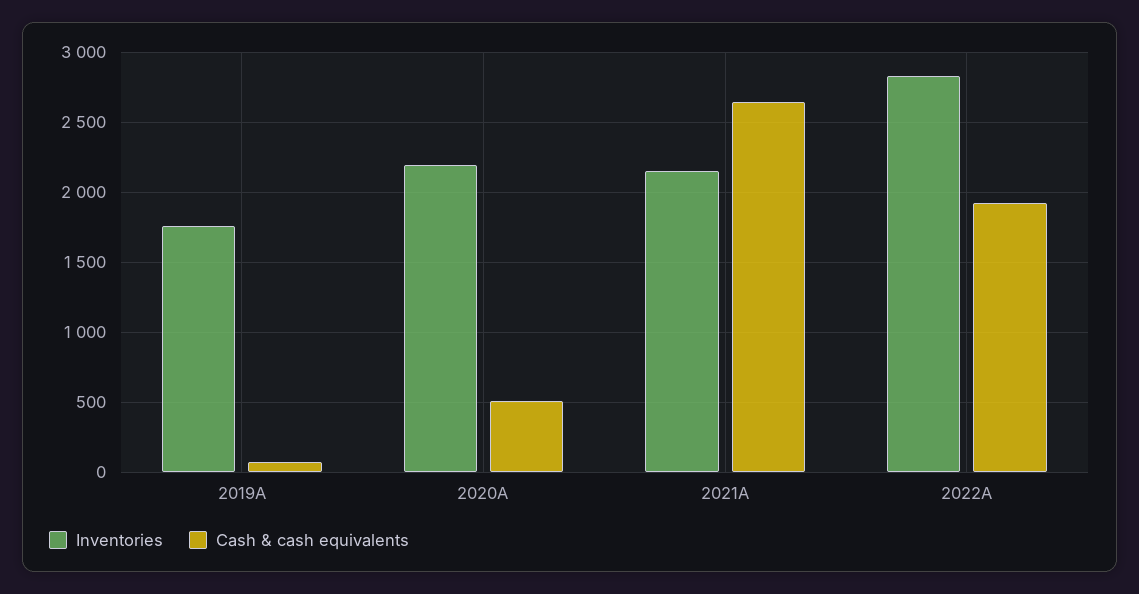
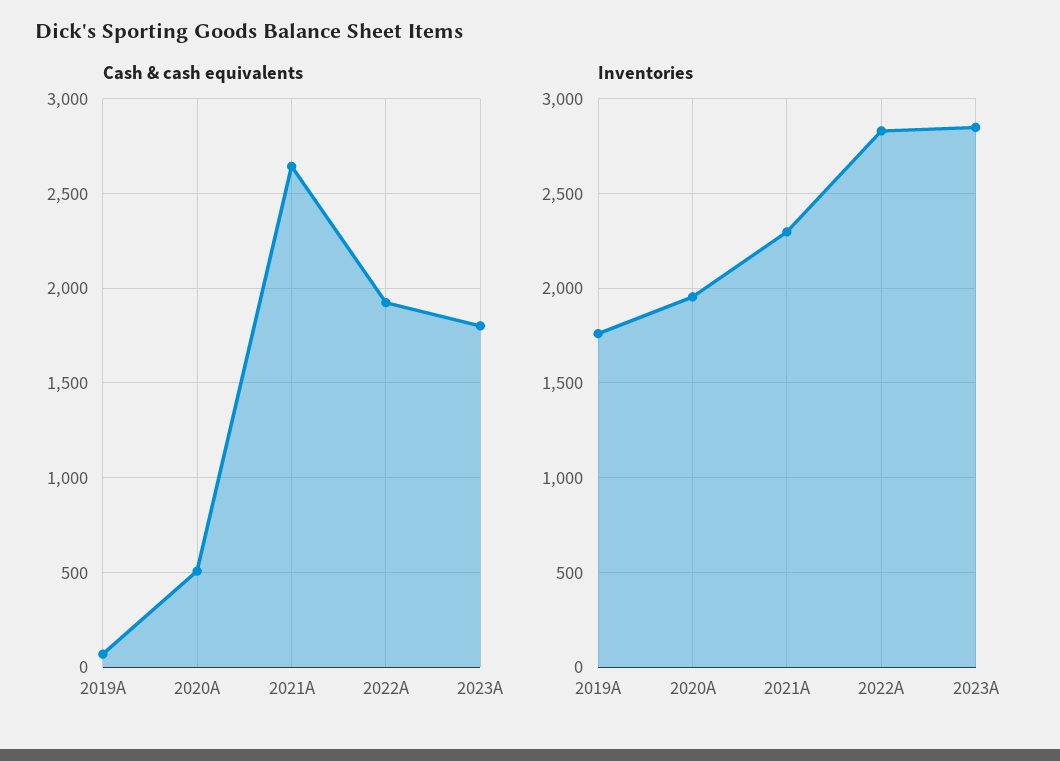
Inventories, 2020A: 2200 -> 1950
Inventories, 2021A: 2150 -> 2300
Cash & cash equivalents, 2023A: none -> 1800
Inventories, 2023A: none -> 2850

